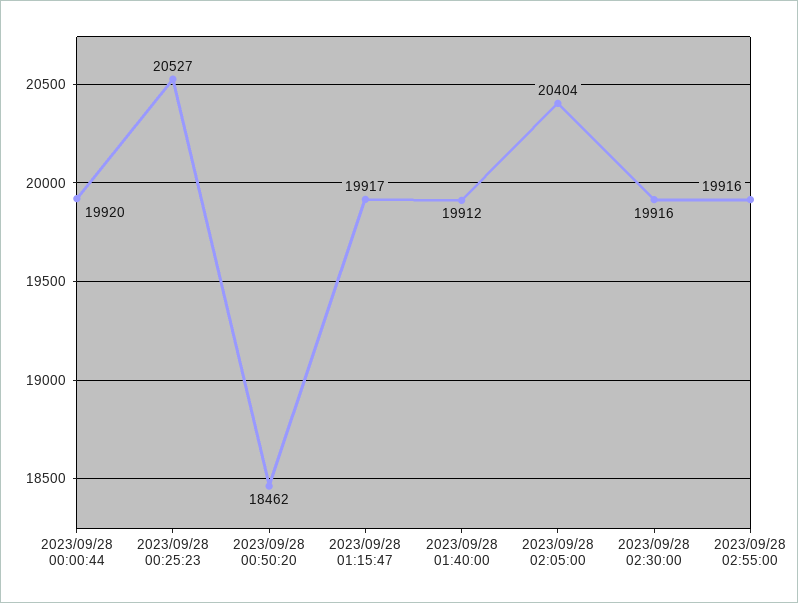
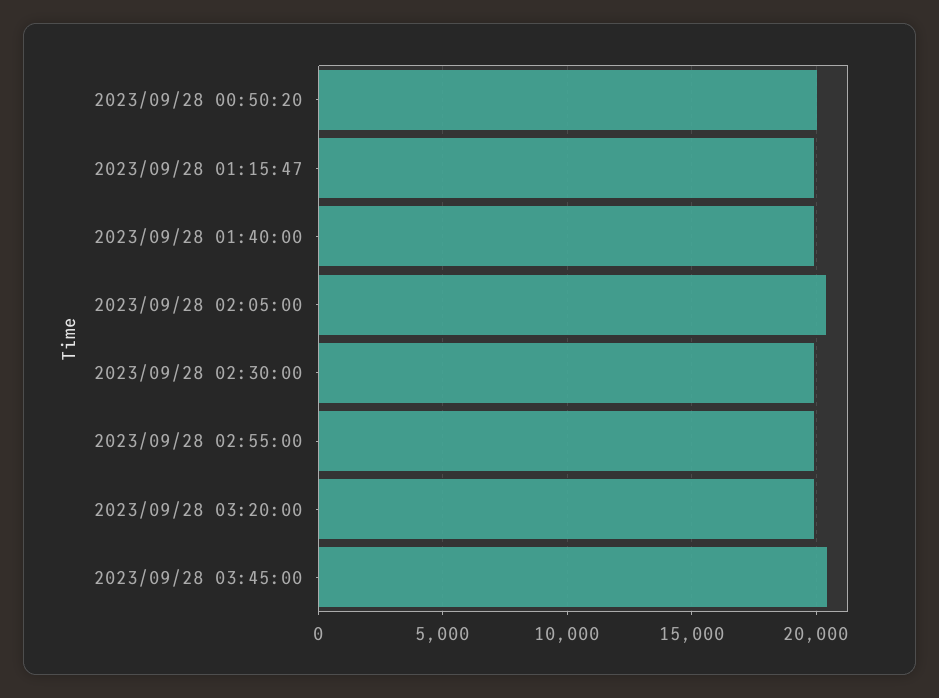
2023/09/28 00:00:44: 19920 -> none
2023/09/28 00:25:23: 20527 -> none
2023/09/28 00:50:20: 18462 -> 20000
2023/09/28 03:20:00: none -> 20000
2023/09/28 03:45:00: none -> 20500

